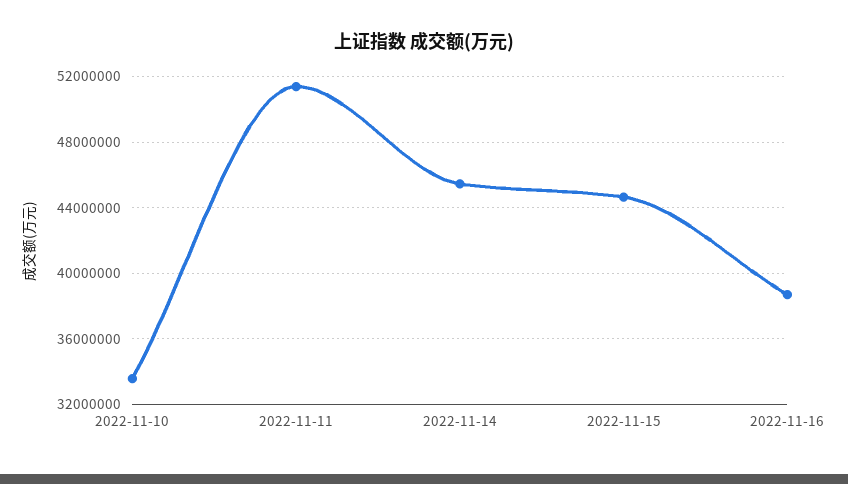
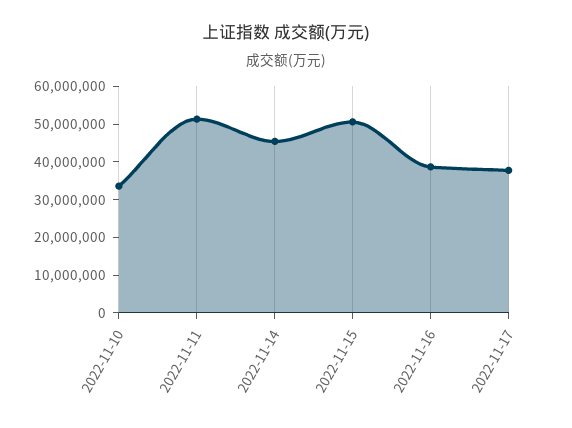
2022-11-15: 44500000 -> 50000000
2022-11-17: none -> 37500000

